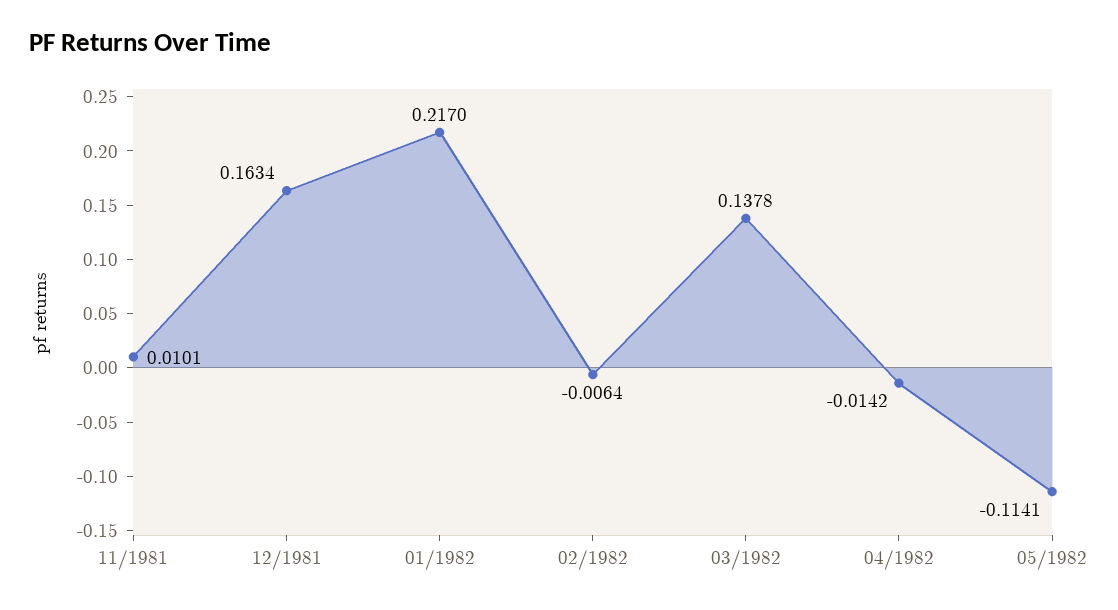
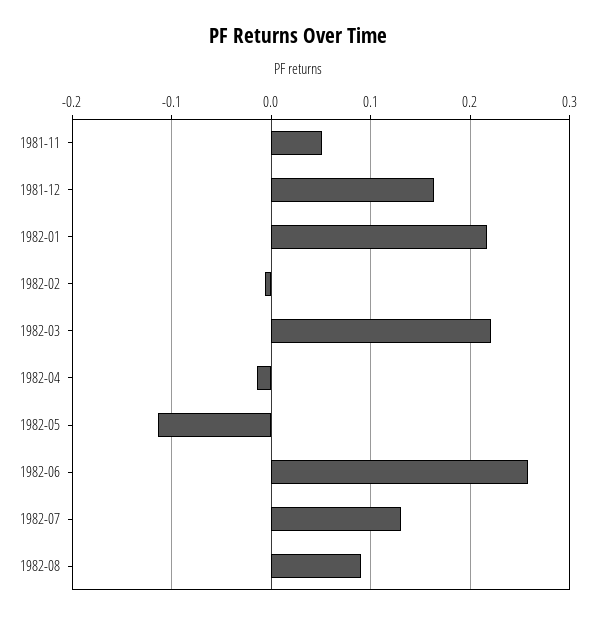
11/1981: 0.0101 -> 0.05
03/1982: 0.1378 -> 0.22
1982-06: none -> 0.26
1982-07: none -> 0.13
1982-08: none -> 0.09

